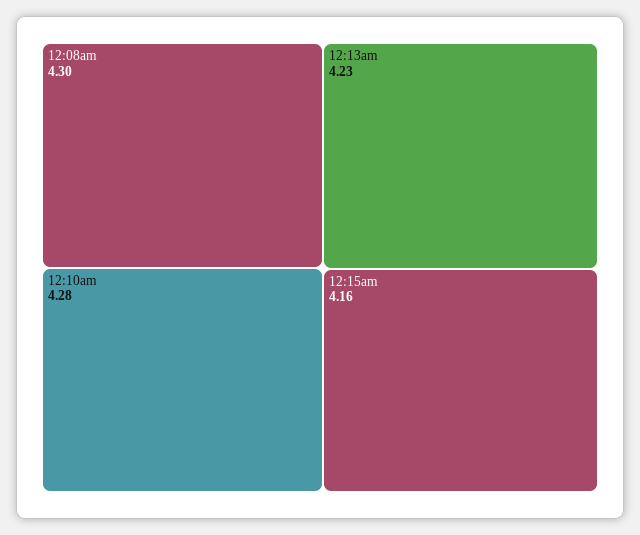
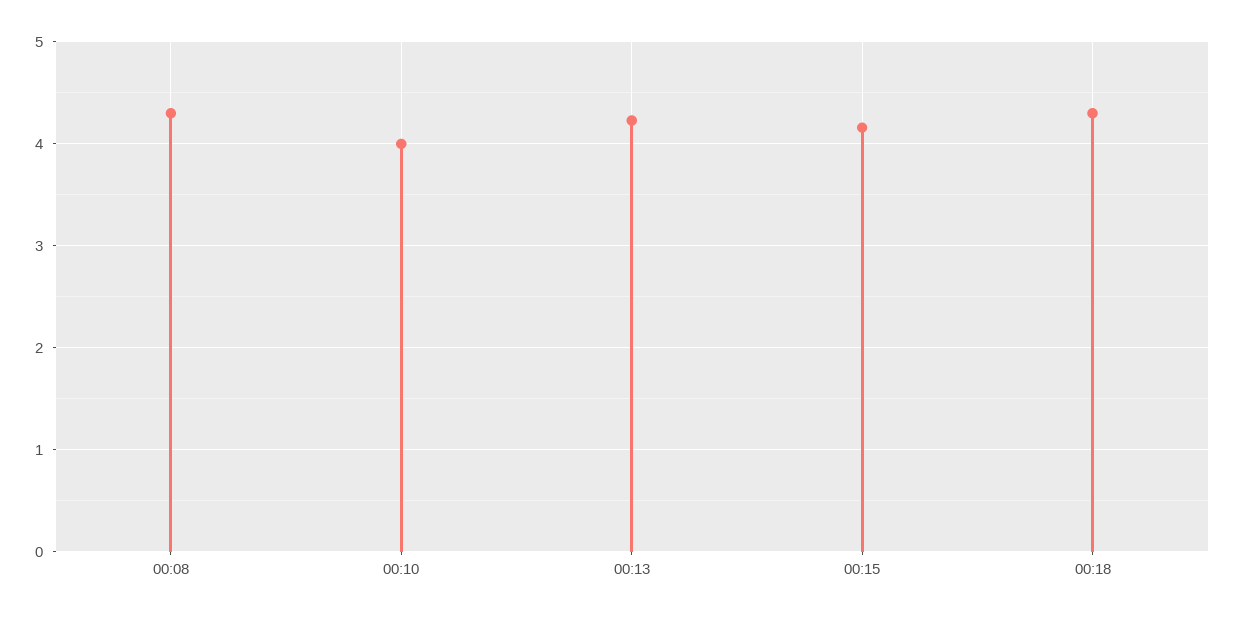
12:10am: 4.28 -> 4
00:18: none -> 4.3

